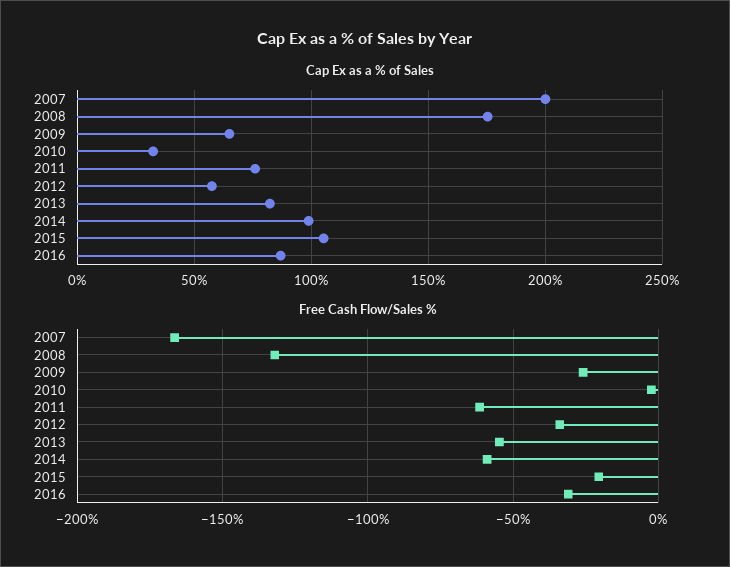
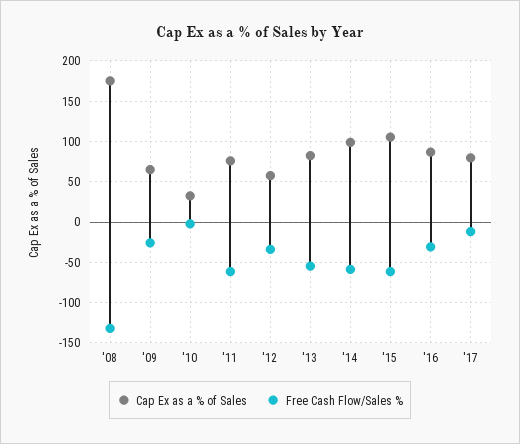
Cap Ex as a % of Sales, 2007: 200 -> none
Free Cash Flow/Sales %, 2007: -165 -> none
Free Cash Flow/Sales %, 2015: -20 -> -60
Cap Ex as a % of Sales, '17: none -> 80
Free Cash Flow/Sales %, '17: none -> -10

